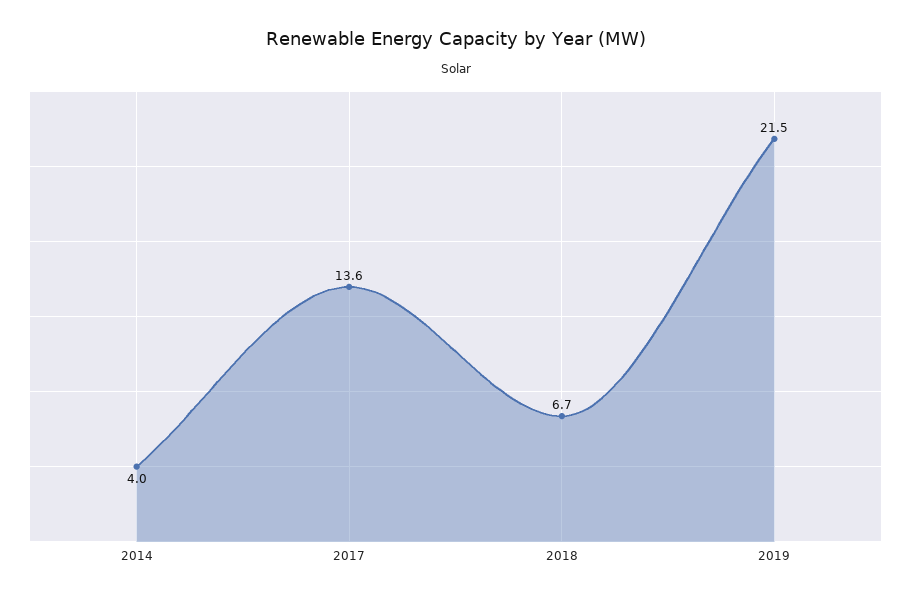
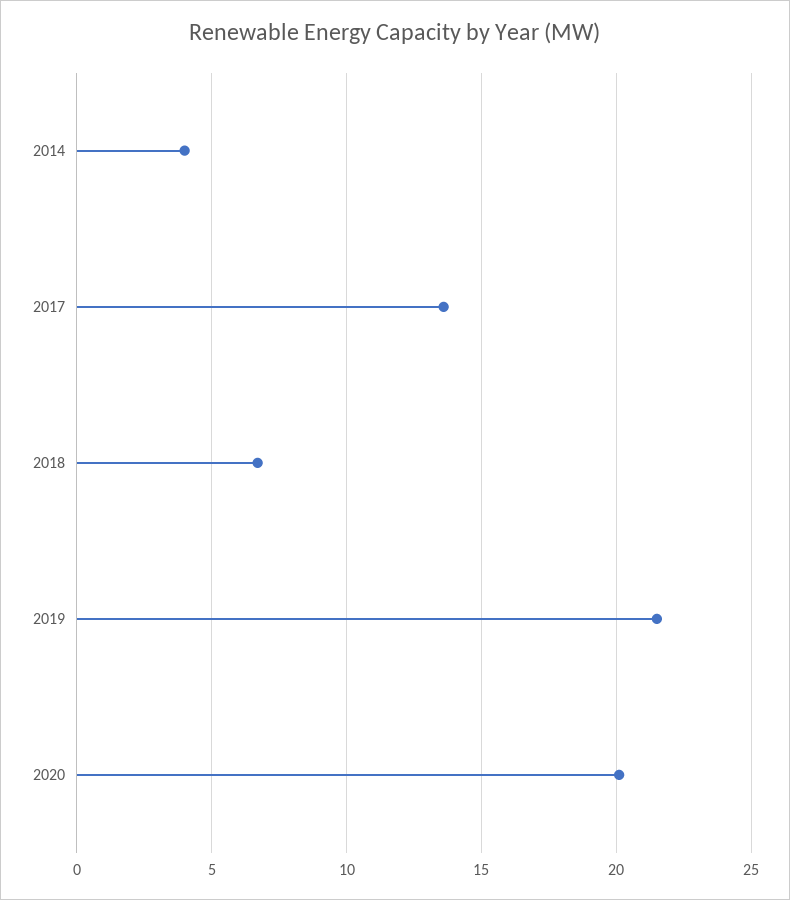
2020: none -> 20

